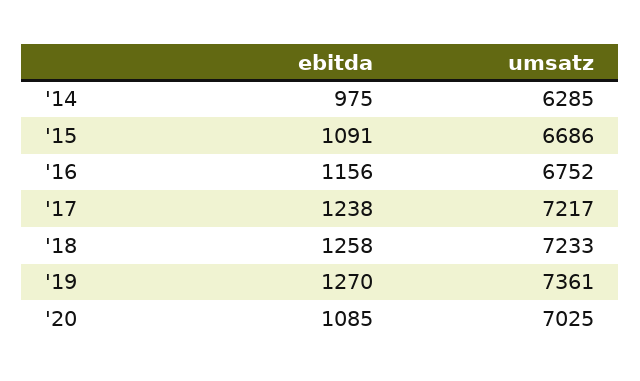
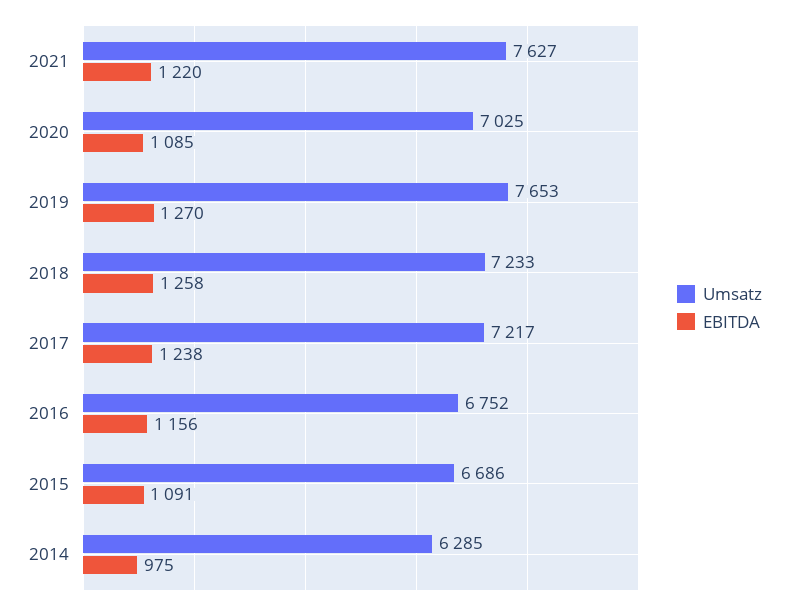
umsatz, '19: 7361 -> 7653
umsatz, 2021: none -> 7627
ebitda, 2021: none -> 1220

